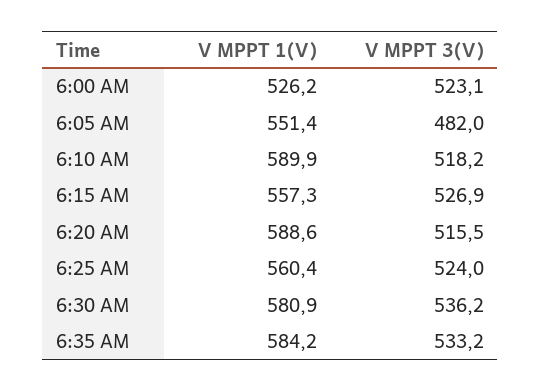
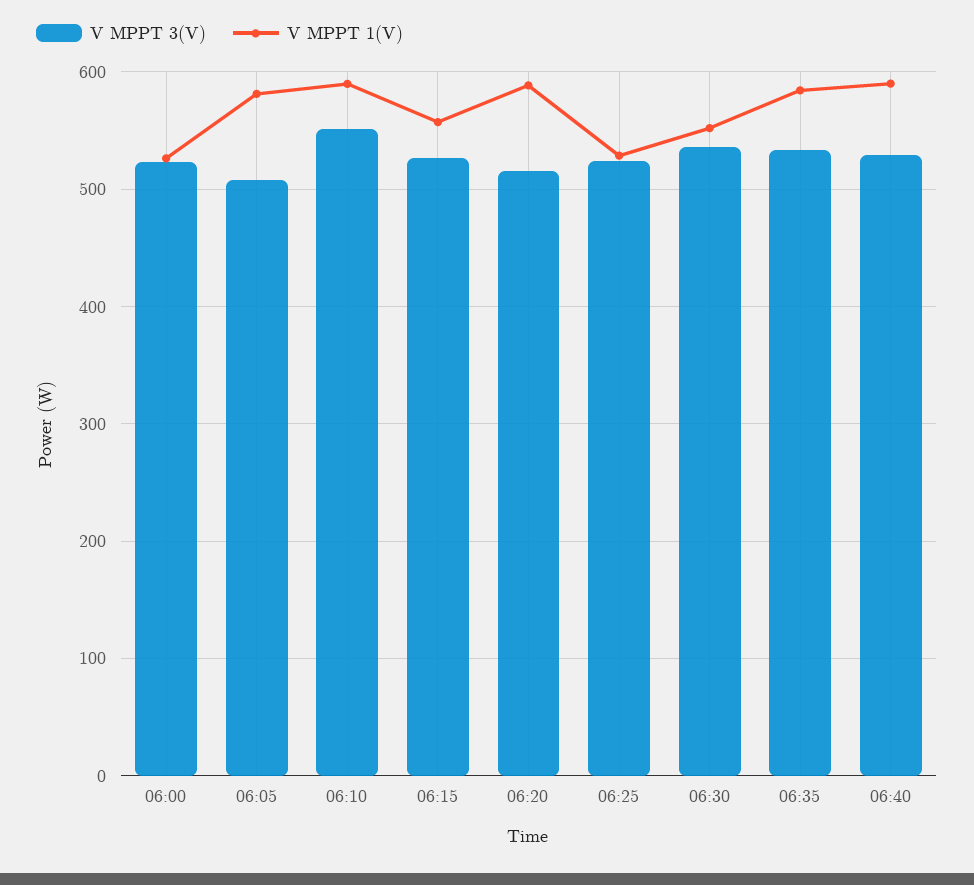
V MPPT 1(V), 6:05 AM: 551.4 -> 580
V MPPT 3(V), 6:05 AM: 482 -> 510
V MPPT 3(V), 6:10 AM: 518.2 -> 550
V MPPT 1(V), 6:25 AM: 560.4 -> 530
V MPPT 1(V), 6:30 AM: 580.9 -> 550
V MPPT 3(V), 06:40: none -> 530
V MPPT 1(V), 06:40: none -> 590

